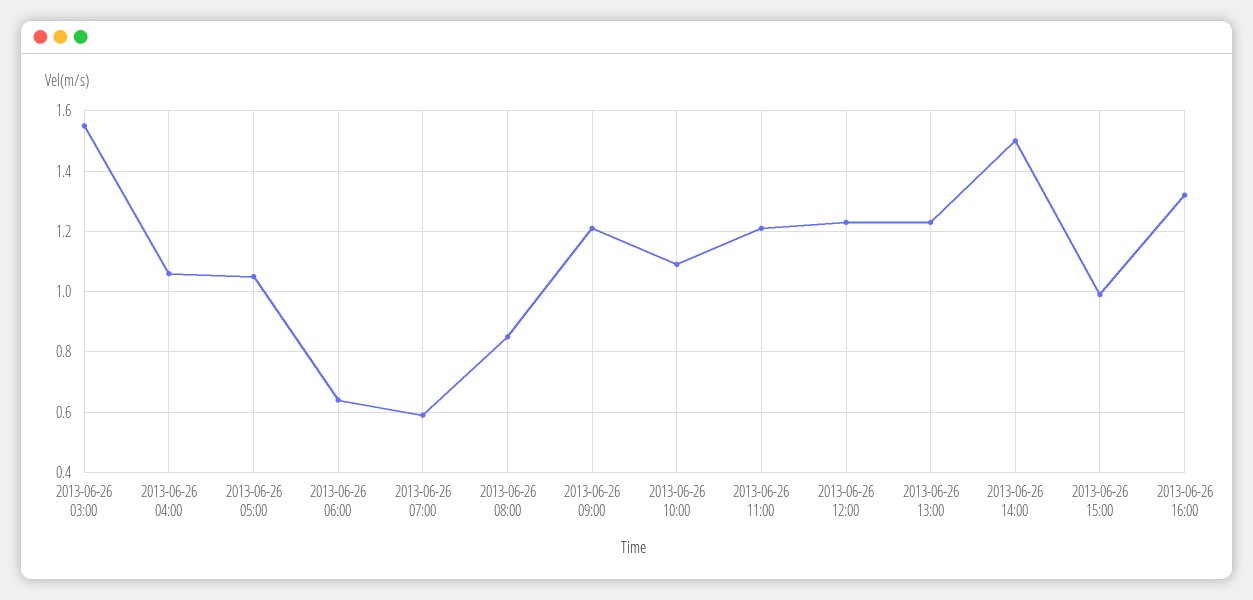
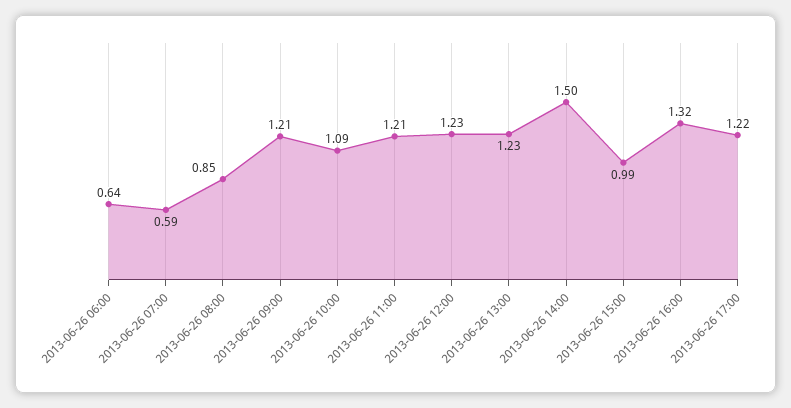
2013-06-26 03:00: 1.55 -> none
2013-06-26 04:00: 1.05 -> none
2013-06-26 05:00: 1.05 -> none
2013-06-26 17:00: none -> 1.22

